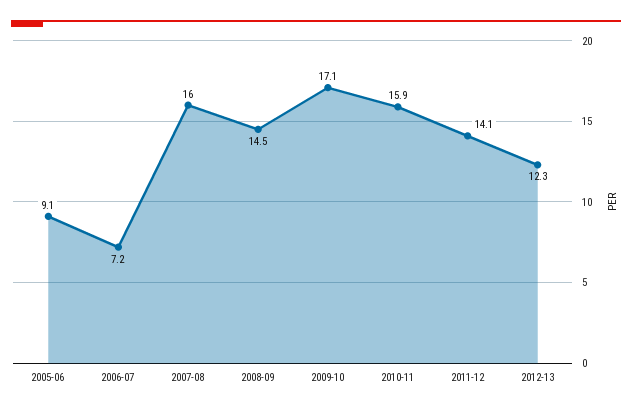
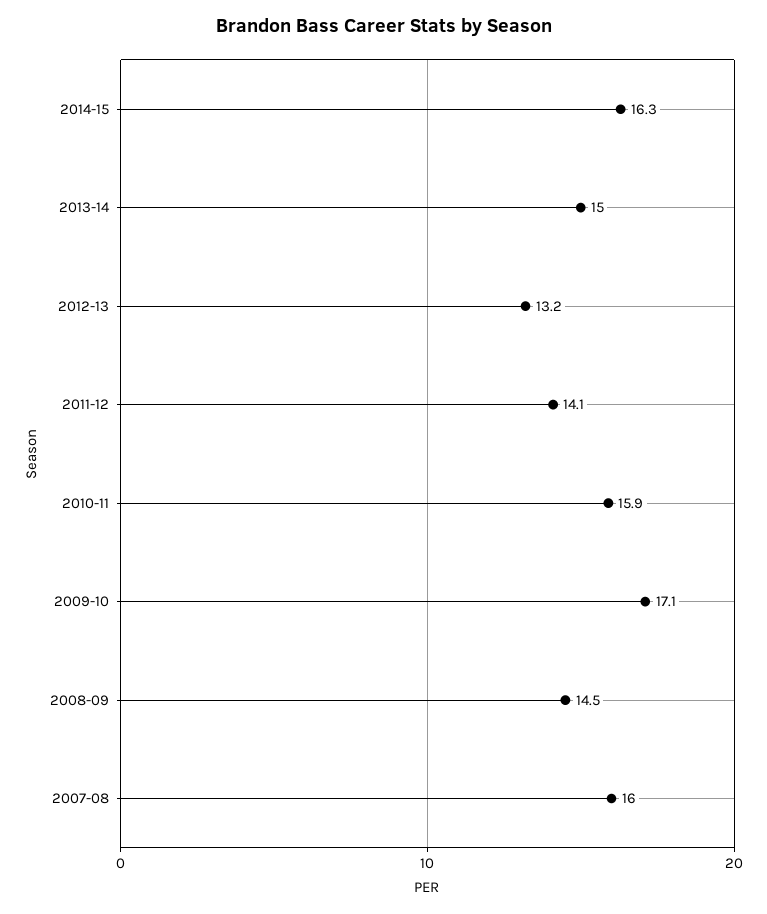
2005-06: 9.1 -> none
2006-07: 7.2 -> none
2012-13: 12.3 -> 13.2
2014-15: none -> 16.3
2013-14: none -> 15

